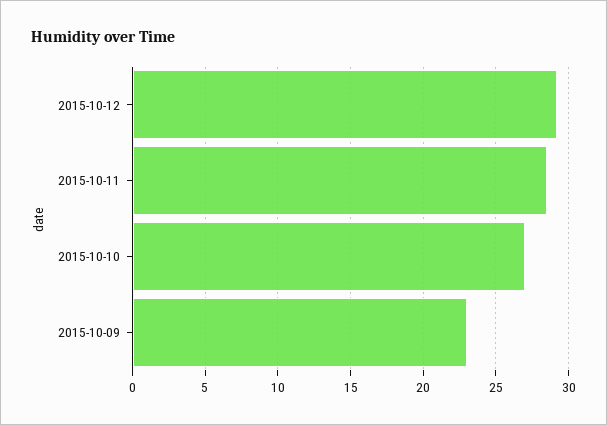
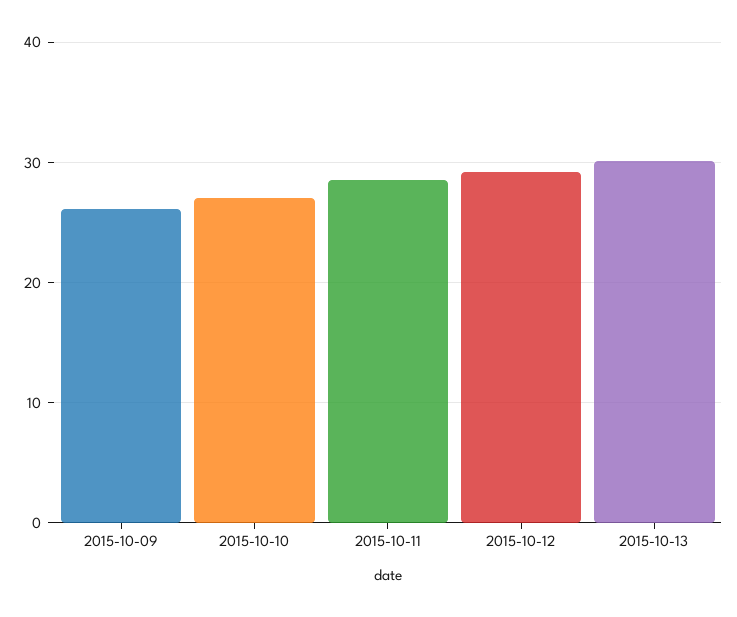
2015-10-09: 23 -> 26
2015-10-13: none -> 30

